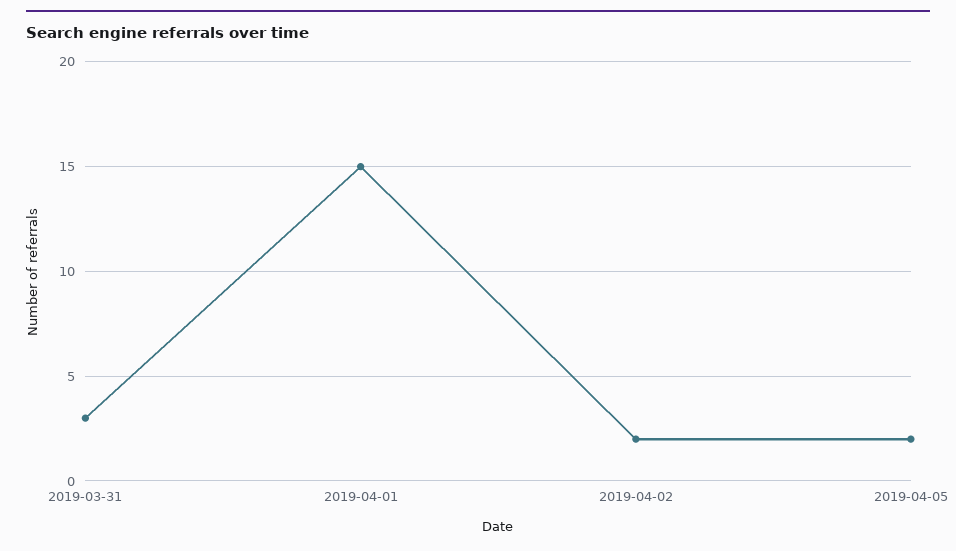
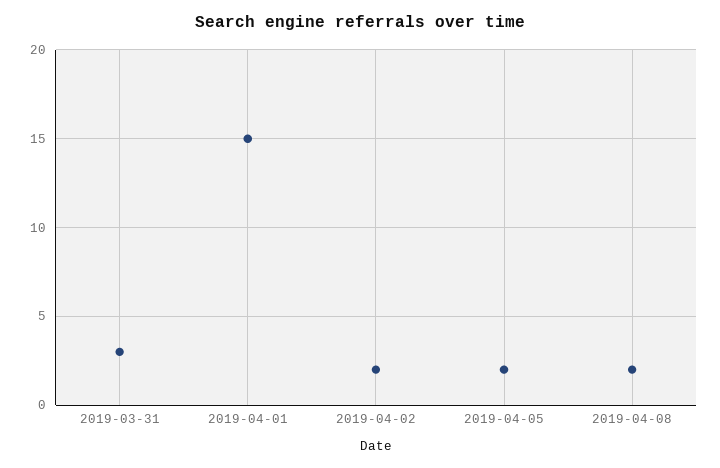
2019-04-08: none -> 2

